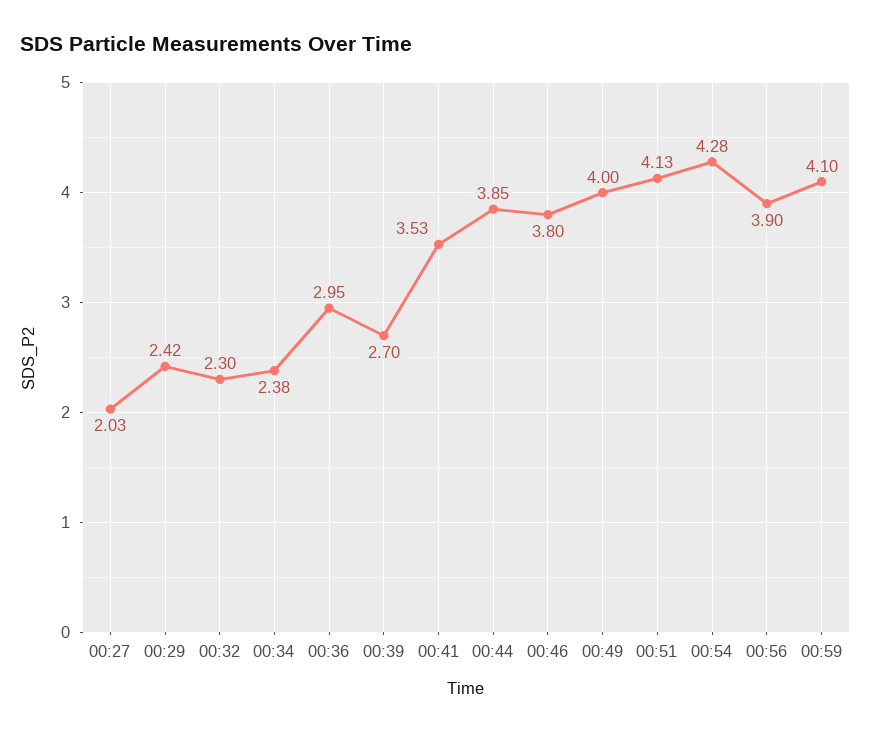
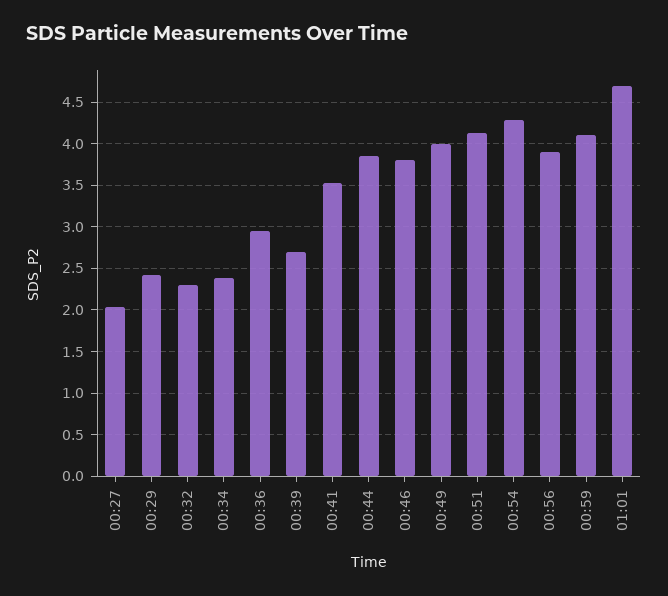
01:01: none -> 4.7

